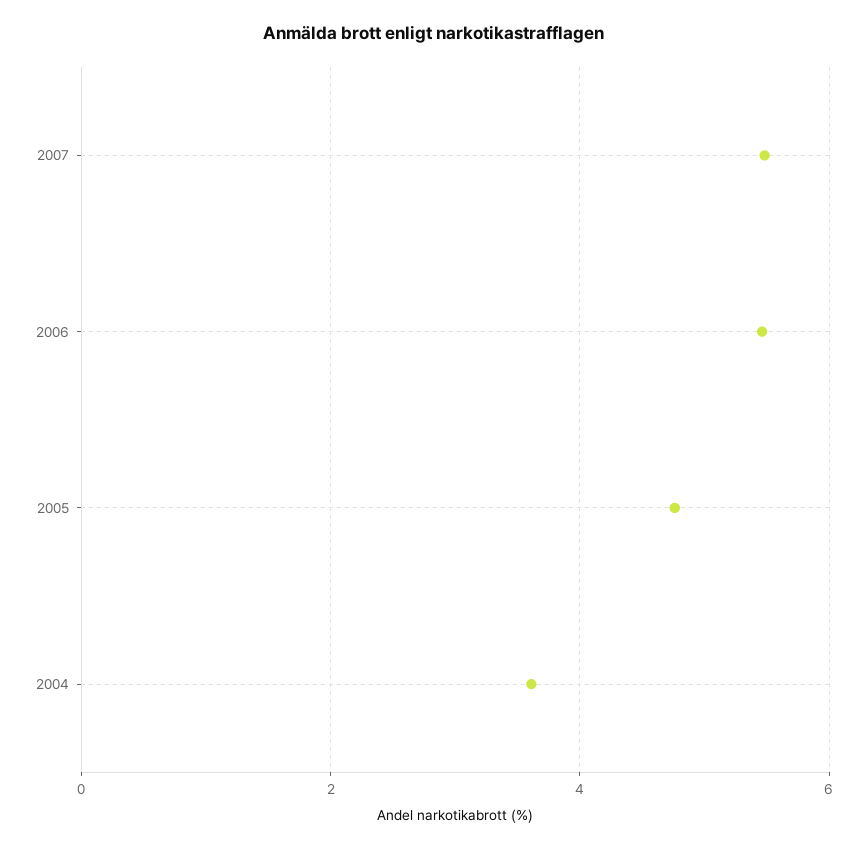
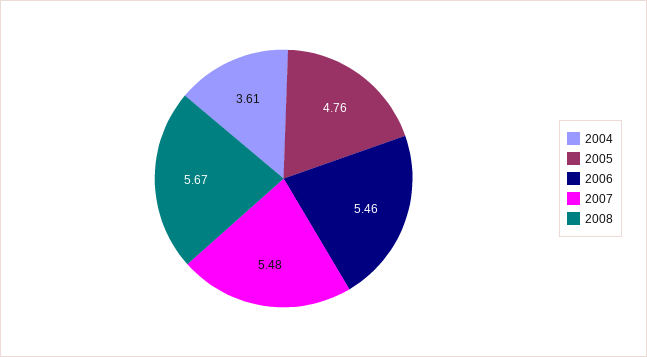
2008: none -> 5.67

